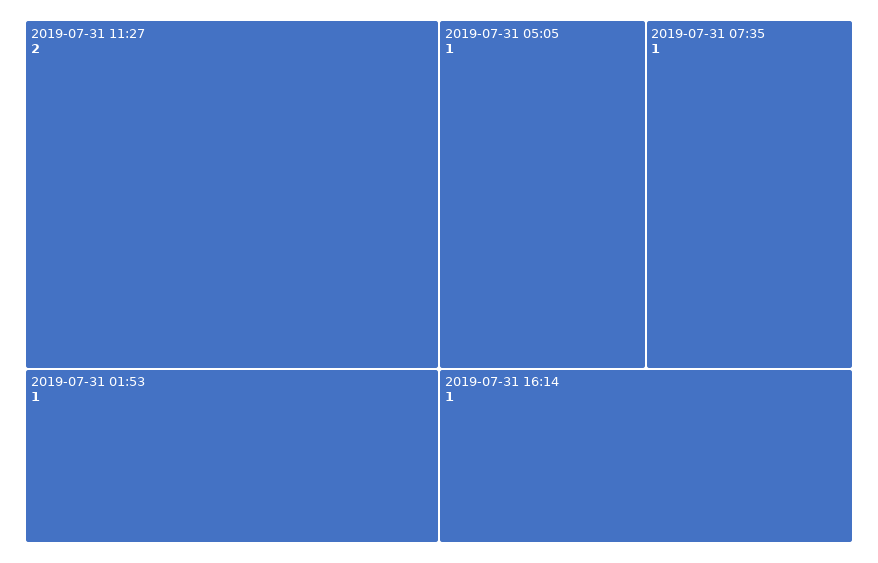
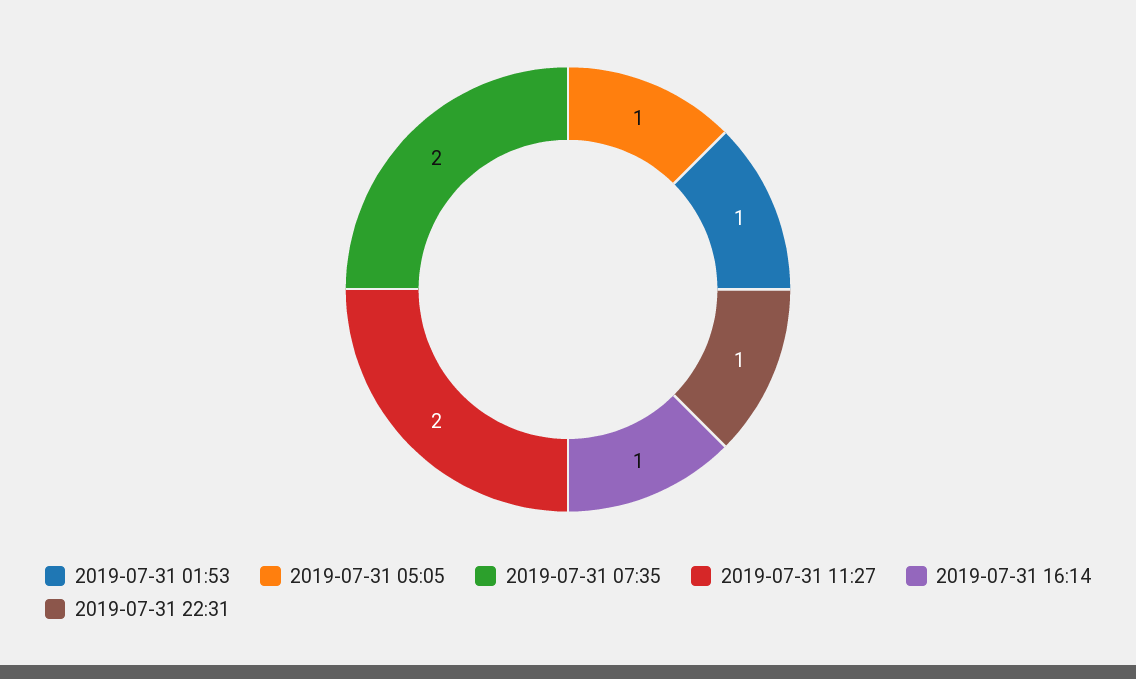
2019-07-31 07:35: 1 -> 2
2019-07-31 22:31: none -> 1

